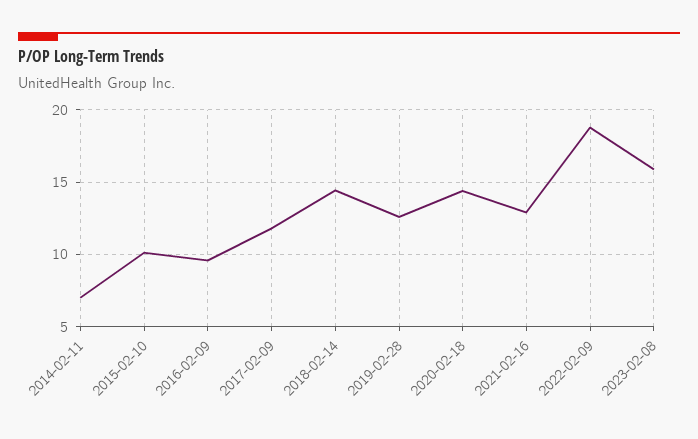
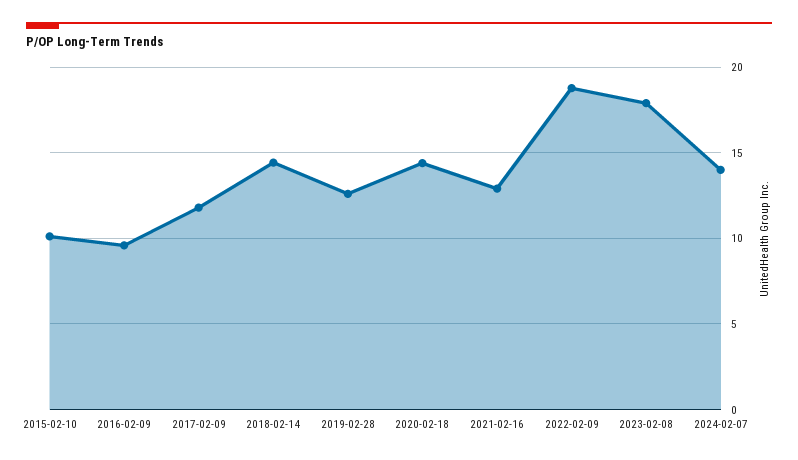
2014-02-11: 7 -> none
2023-02-08: 16 -> 18
2024-02-07: none -> 14

